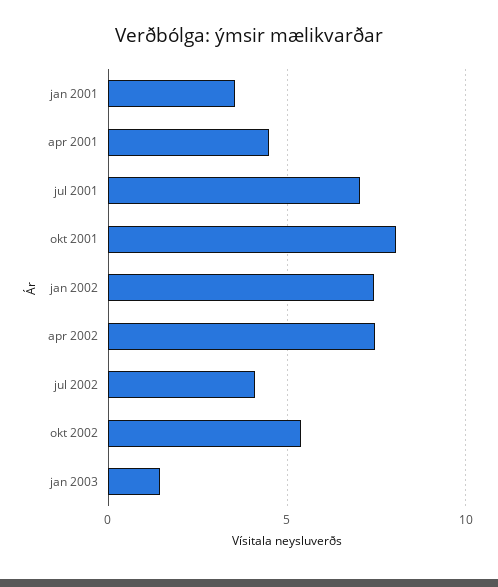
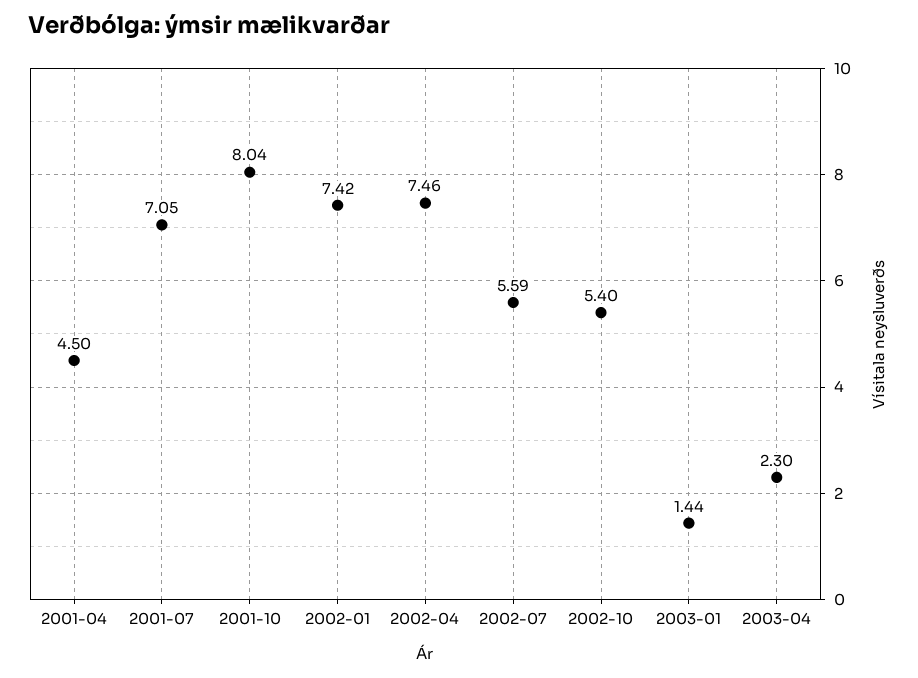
jan 2001: 3.5 -> none
jul 2002: 4 -> 5.59
2003-04: none -> 2.3

